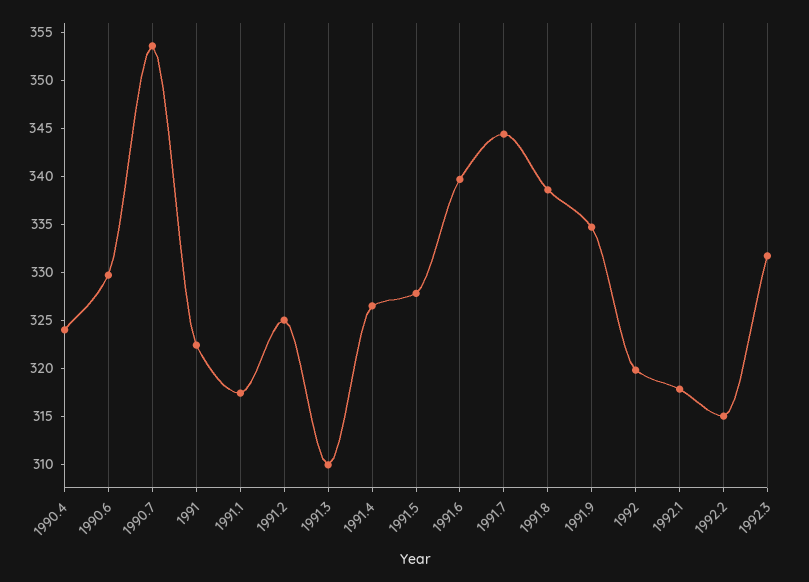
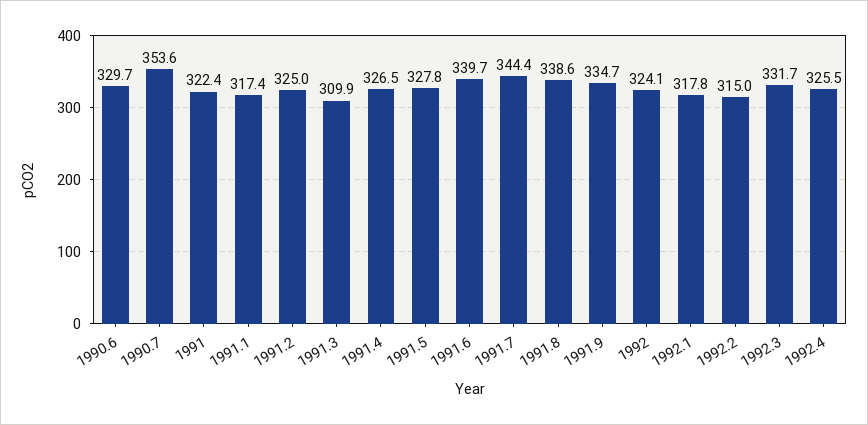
1990.4: 324 -> none
1992: 320 -> 324.1
1992.4: none -> 325.5

